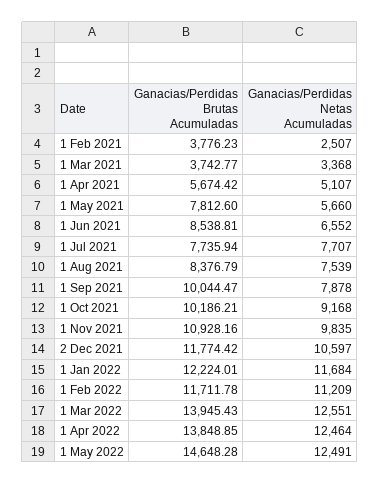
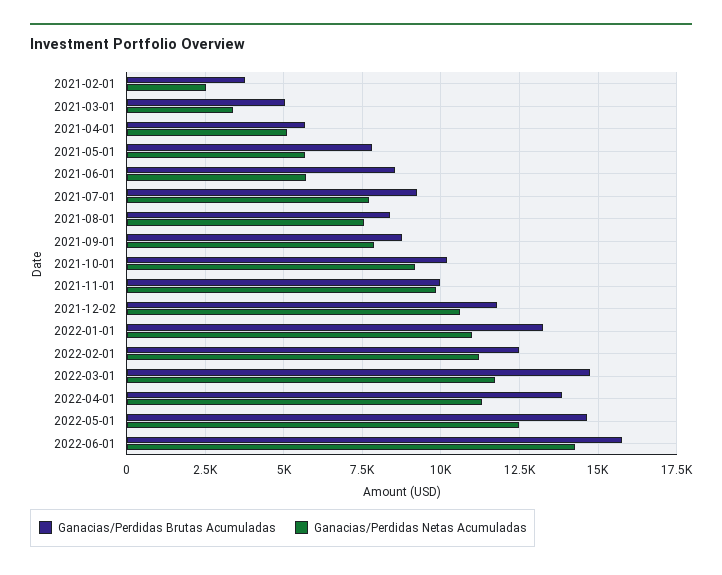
Ganacias/Perdidas Brutas Acumuladas, 1 Mar 2021: 3742.77 -> 5000
Ganacias/Perdidas Netas Acumuladas, 1 Jun 2021: 6552 -> 5750
Ganacias/Perdidas Brutas Acumuladas, 1 Jul 2021: 7735.94 -> 9250
Ganacias/Perdidas Brutas Acumuladas, 1 Sep 2021: 10044.47 -> 8750
Ganacias/Perdidas Brutas Acumuladas, 1 Nov 2021: 10928.16 -> 10000
Ganacias/Perdidas Brutas Acumuladas, 1 Jan 2022: 12224.01 -> 13250
Ganacias/Perdidas Netas Acumuladas, 1 Jan 2022: 11684 -> 11000
Ganacias/Perdidas Brutas Acumuladas, 1 Feb 2022: 11711.78 -> 12500
Ganacias/Perdidas Brutas Acumuladas, 1 Mar 2022: 13945.43 -> 14750
Ganacias/Perdidas Netas Acumuladas, 1 Mar 2022: 12551 -> 11750
Ganacias/Perdidas Netas Acumuladas, 1 Apr 2022: 12464 -> 11250
Ganacias/Perdidas Brutas Acumuladas, 2022-06-01: none -> 15750
Ganacias/Perdidas Netas Acumuladas, 2022-06-01: none -> 14250

